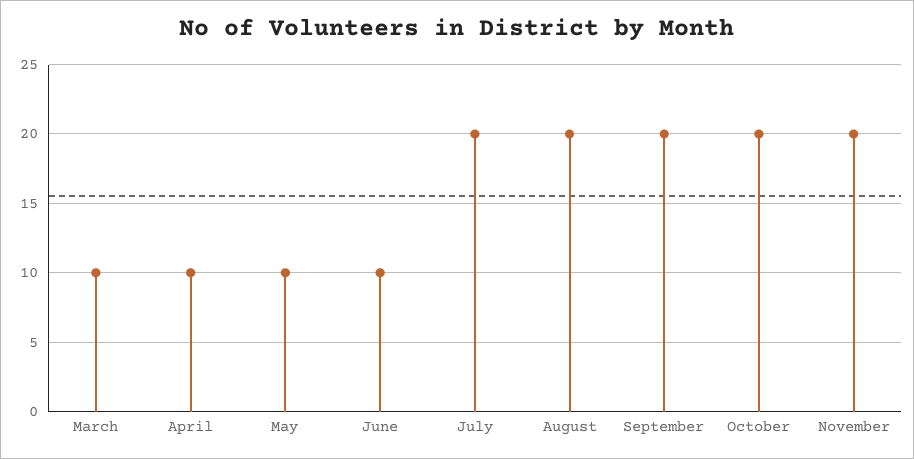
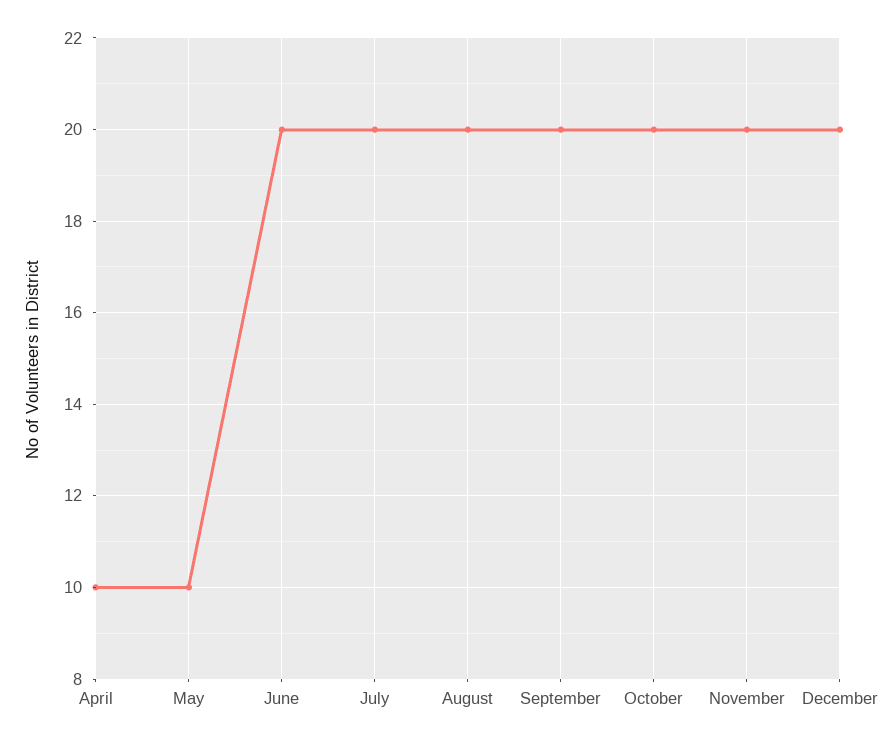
March: 10 -> none
June: 10 -> 20
December: none -> 20

